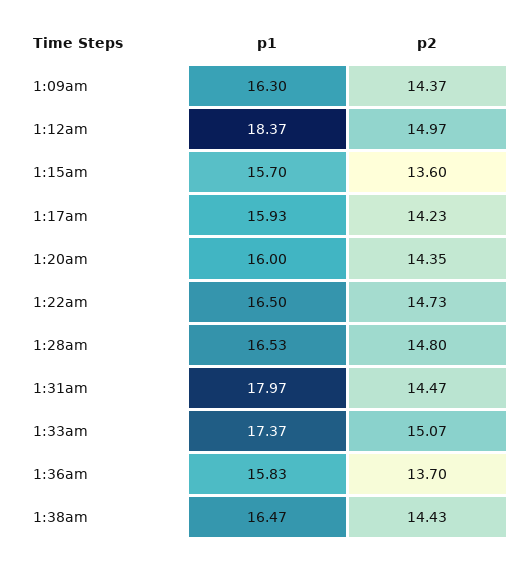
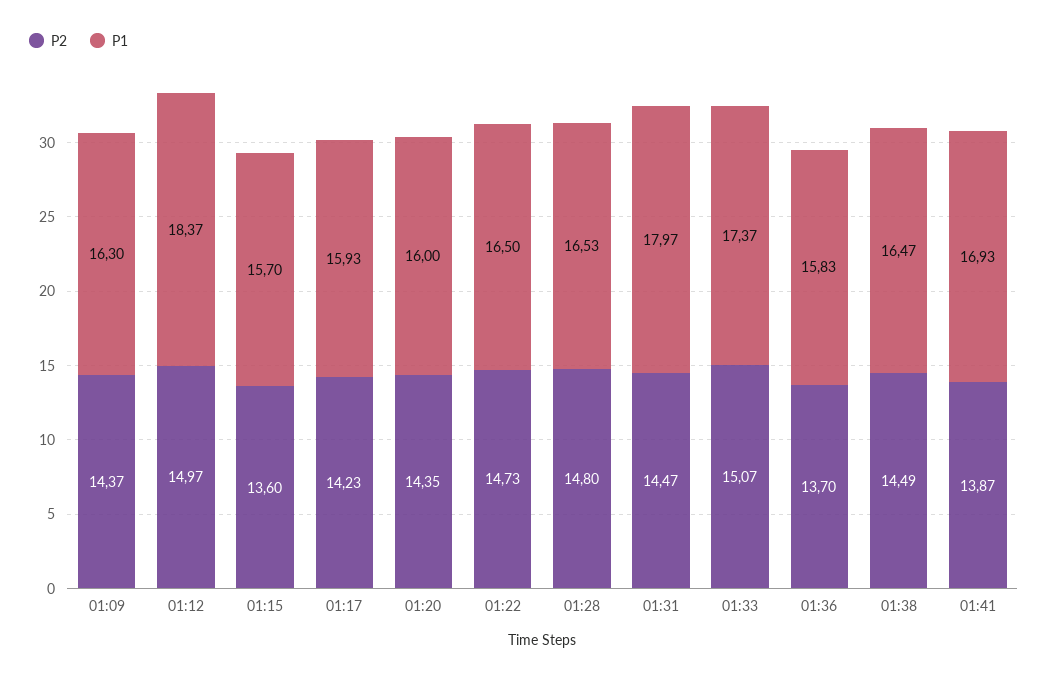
p2, 1:38am: 14.43 -> 14.49
p2, 01:41: none -> 13.87
p1, 01:41: none -> 16.93

